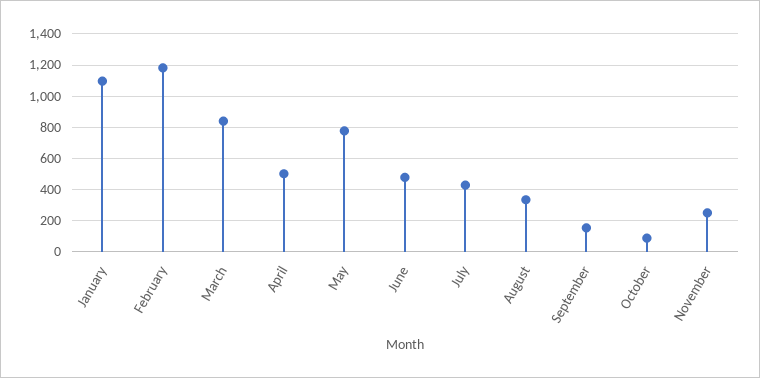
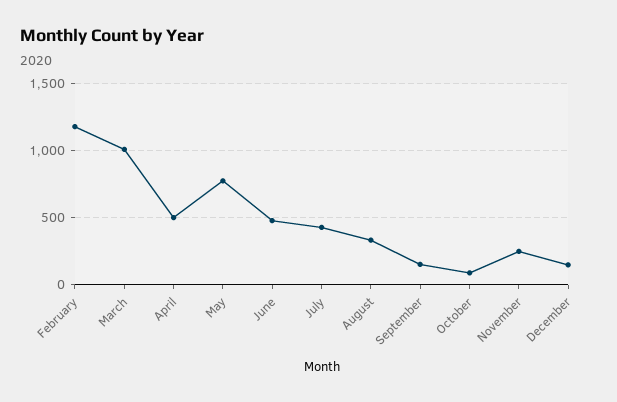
January: 1100 -> none
March: 850 -> 1000
December: none -> 150

